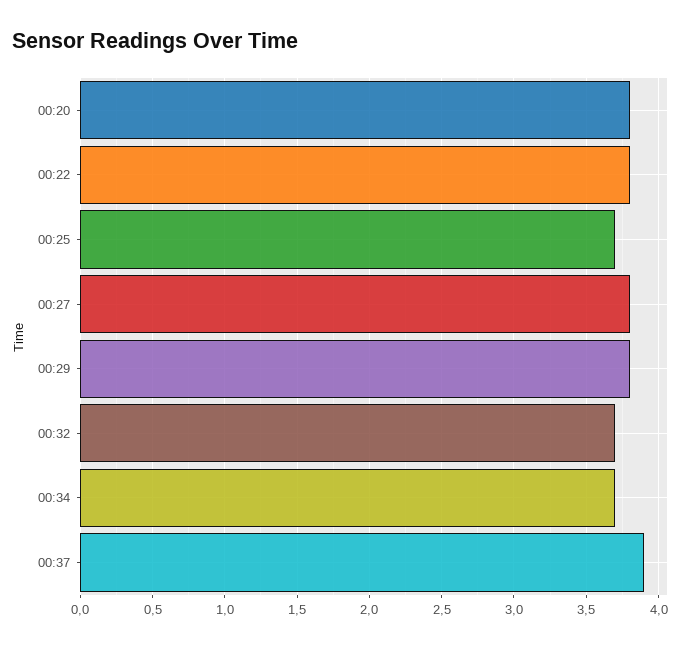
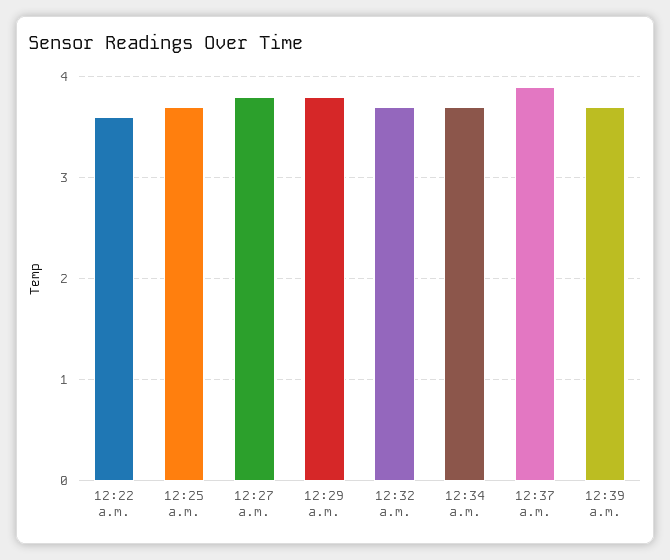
00:20: 3.8 -> none
00:22: 3.8 -> 3.6
12:39 a.m.: none -> 3.7

